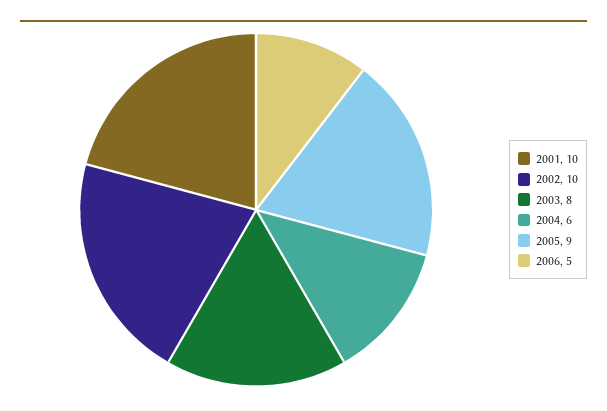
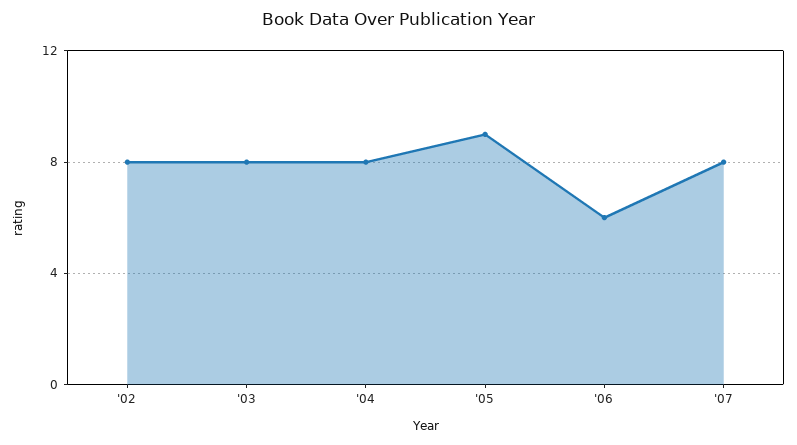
2001: 10 -> none
2002: 10 -> 8
2004: 6 -> 8
2006: 5 -> 6
'07: none -> 8

